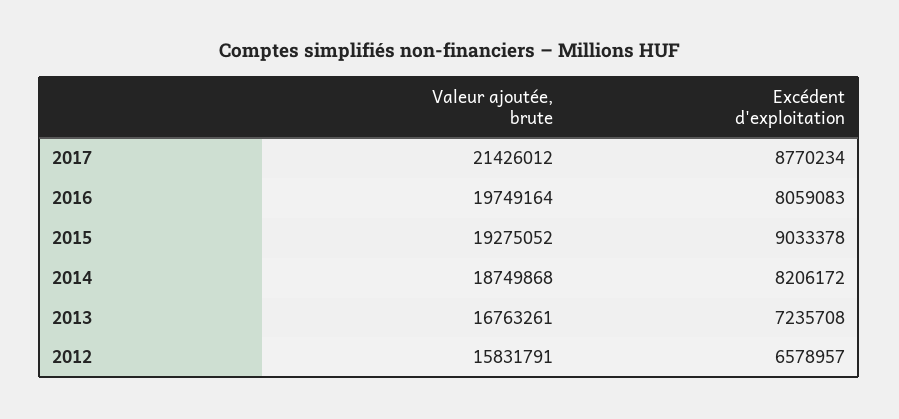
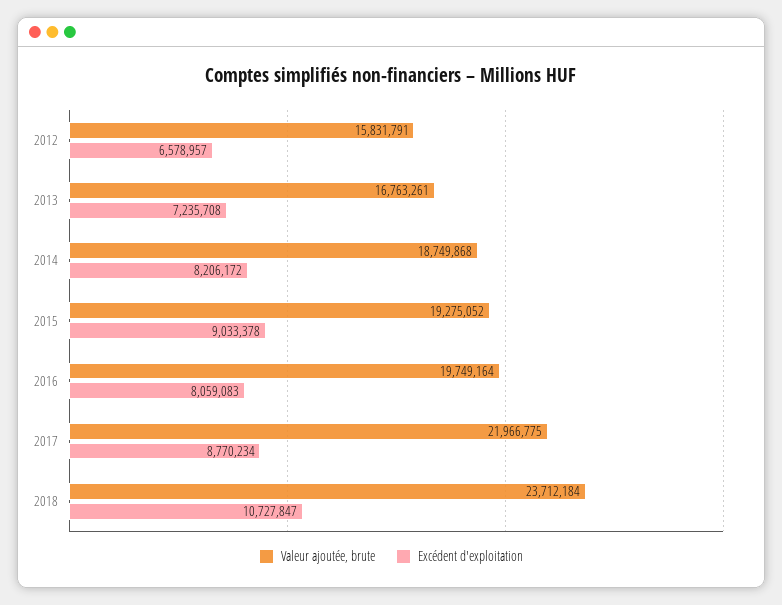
Valeur ajoutée, brute, 2017: 21426012 -> 21966775
Valeur ajoutée, brute, 2018: none -> 23712184
Excédent d'exploitation, 2018: none -> 10727847

